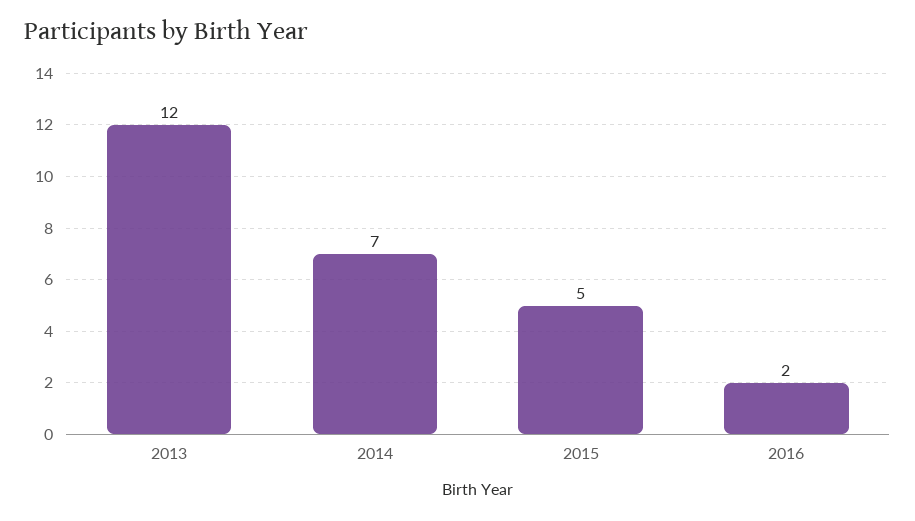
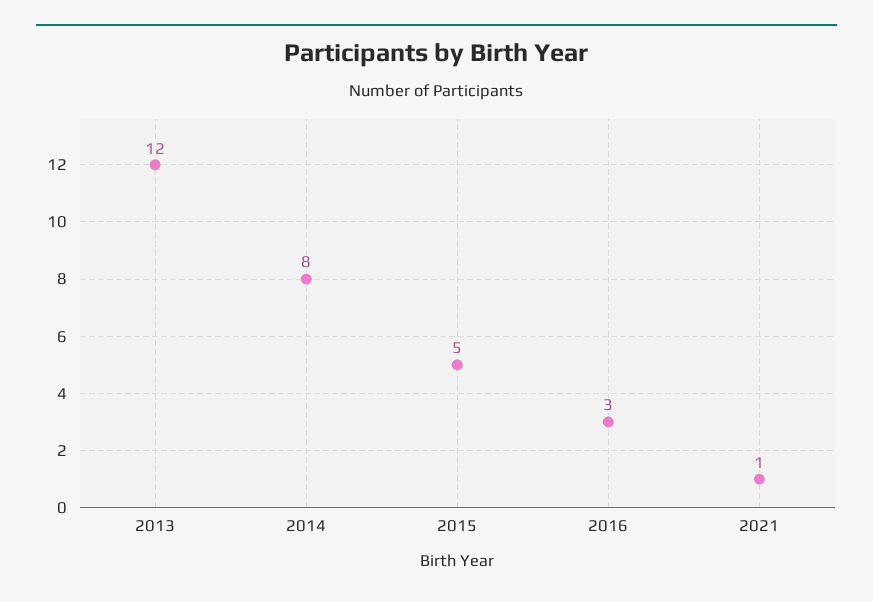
2014: 7 -> 8
2016: 2 -> 3
2021: none -> 1

